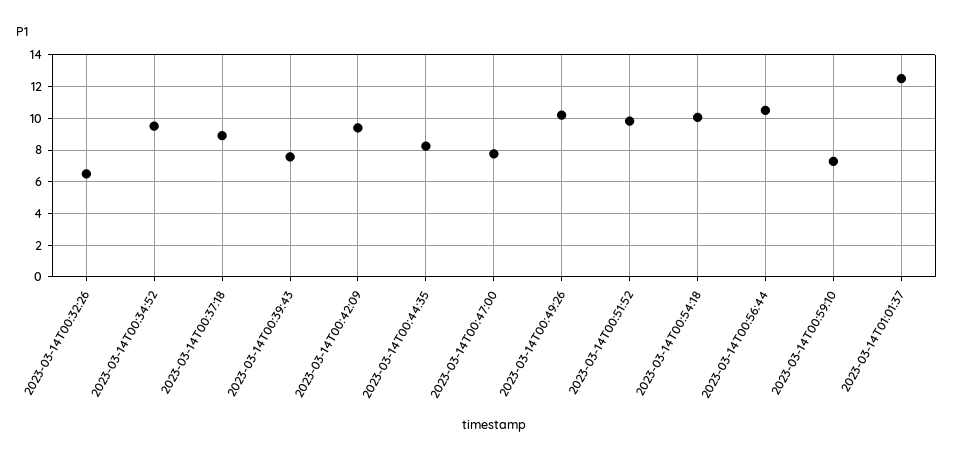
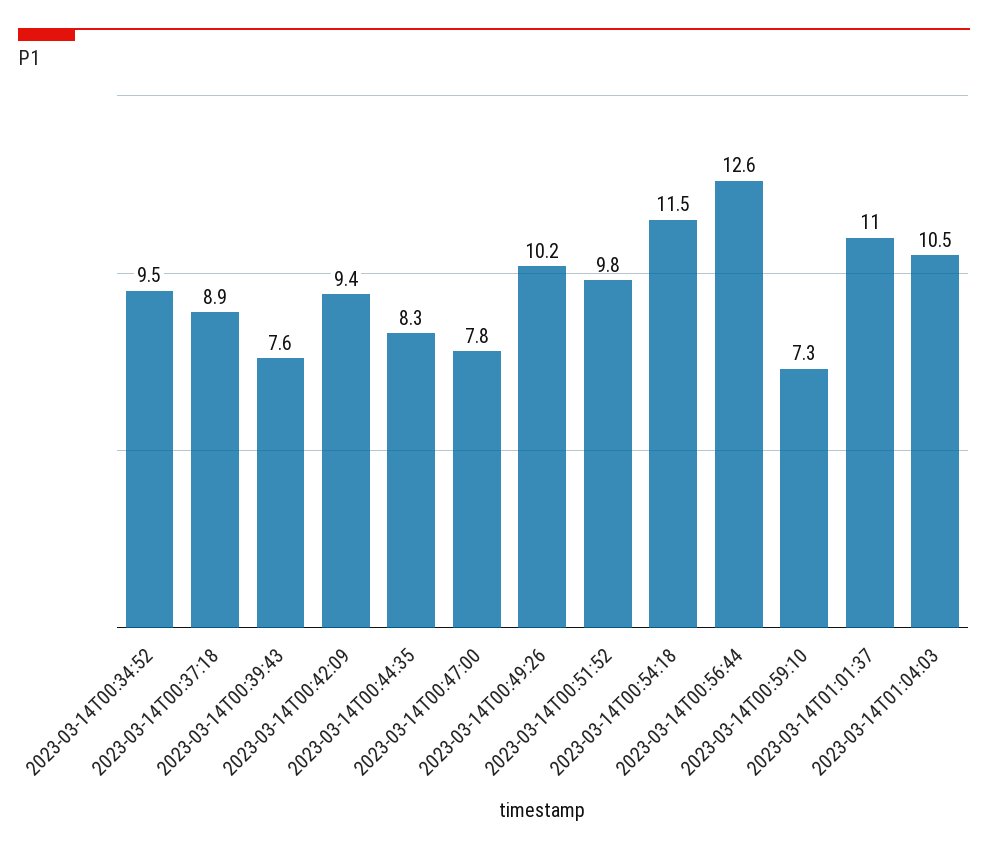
2023-03-14T00:32:26: 6.5 -> none
2023-03-14T00:54:18: 10 -> 11.5
2023-03-14T00:56:44: 10.5 -> 12.6
2023-03-14T01:01:37: 12.5 -> 11
2023-03-14T01:04:03: none -> 10.5

